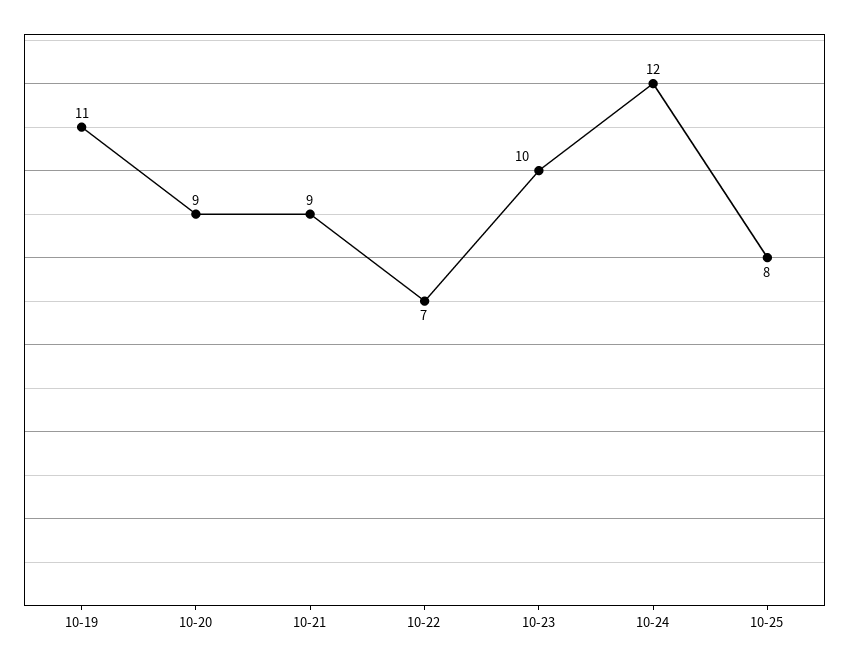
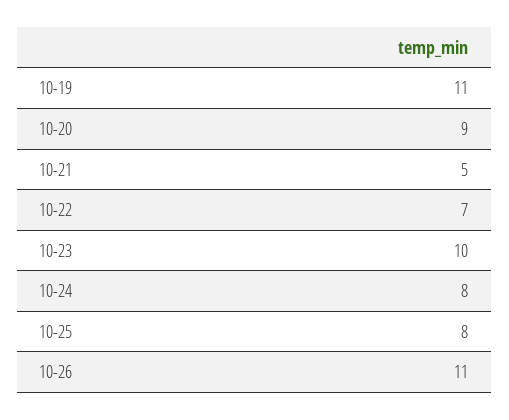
10-21: 9 -> 5
10-24: 12 -> 8
10-26: none -> 11

